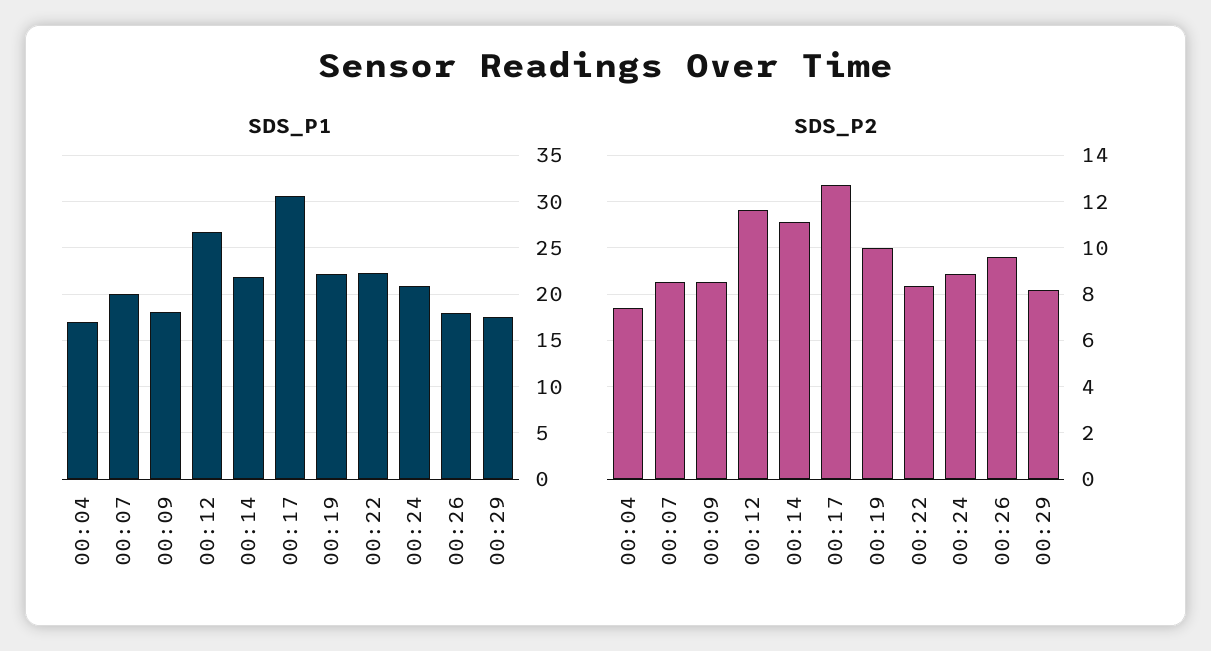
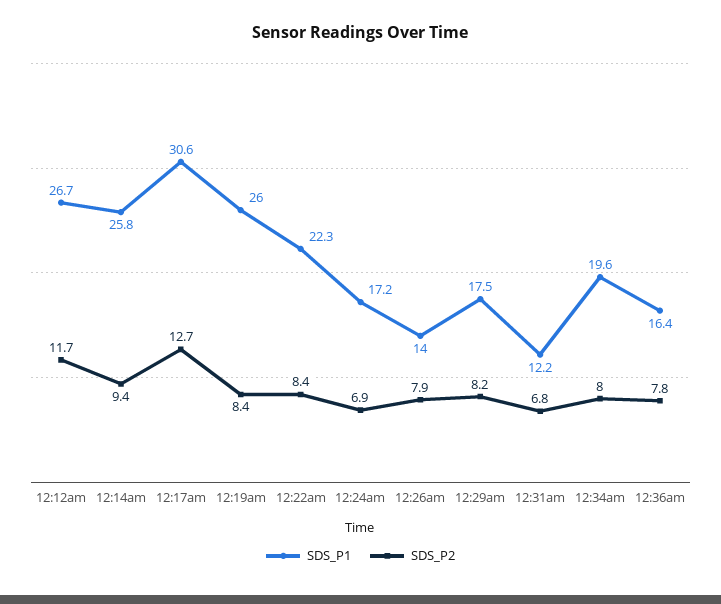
SDS_P1, 00:04: 17 -> none
SDS_P1, 00:07: 20 -> none
SDS_P1, 00:09: 18 -> none
SDS_P1, 00:14: 22 -> 25.8
SDS_P1, 00:19: 22 -> 26
SDS_P1, 00:24: 21 -> 17.2
SDS_P1, 00:26: 18 -> 14
SDS_P2, 00:04: 7.5 -> none
SDS_P2, 00:07: 8.5 -> none
SDS_P2, 00:09: 8.5 -> none
SDS_P2, 00:14: 11 -> 9.4
SDS_P2, 00:19: 10 -> 8.4
SDS_P2, 00:24: 9 -> 6.9
SDS_P2, 00:26: 9.5 -> 7.9
SDS_P1, 12:31am: none -> 12.2
SDS_P2, 12:31am: none -> 6.8
SDS_P1, 12:34am: none -> 19.6
SDS_P2, 12:34am: none -> 8
SDS_P1, 12:36am: none -> 16.4
SDS_P2, 12:36am: none -> 7.8

